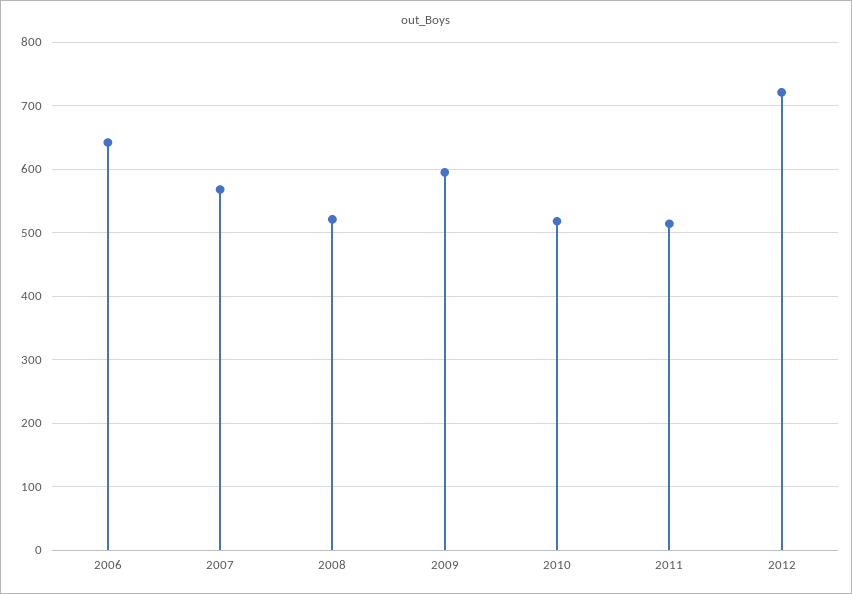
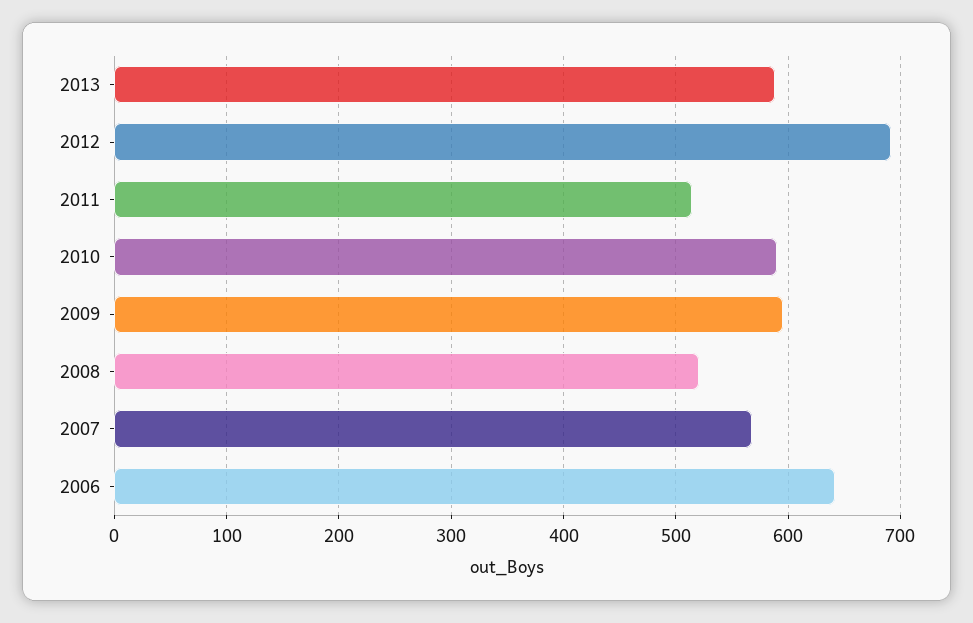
2010: 520 -> 590
2012: 720 -> 690
2013: none -> 590

